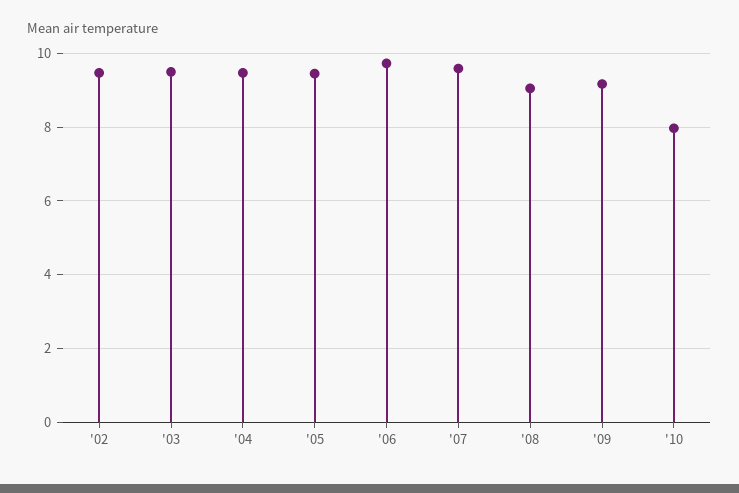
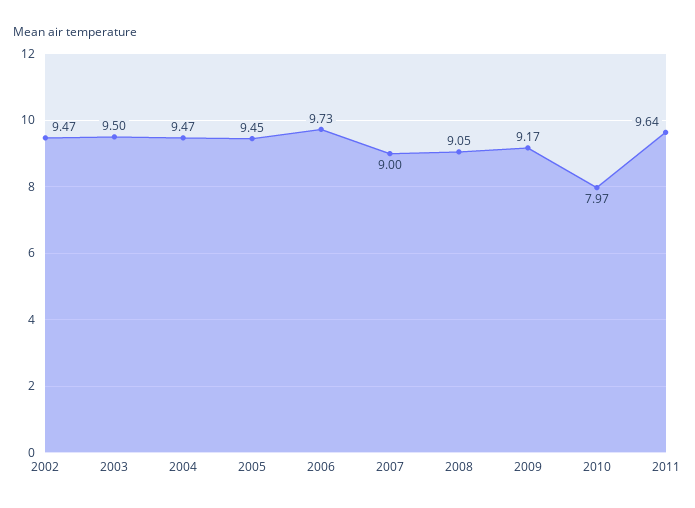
'07: 9.6 -> 9
2011: none -> 9.64

